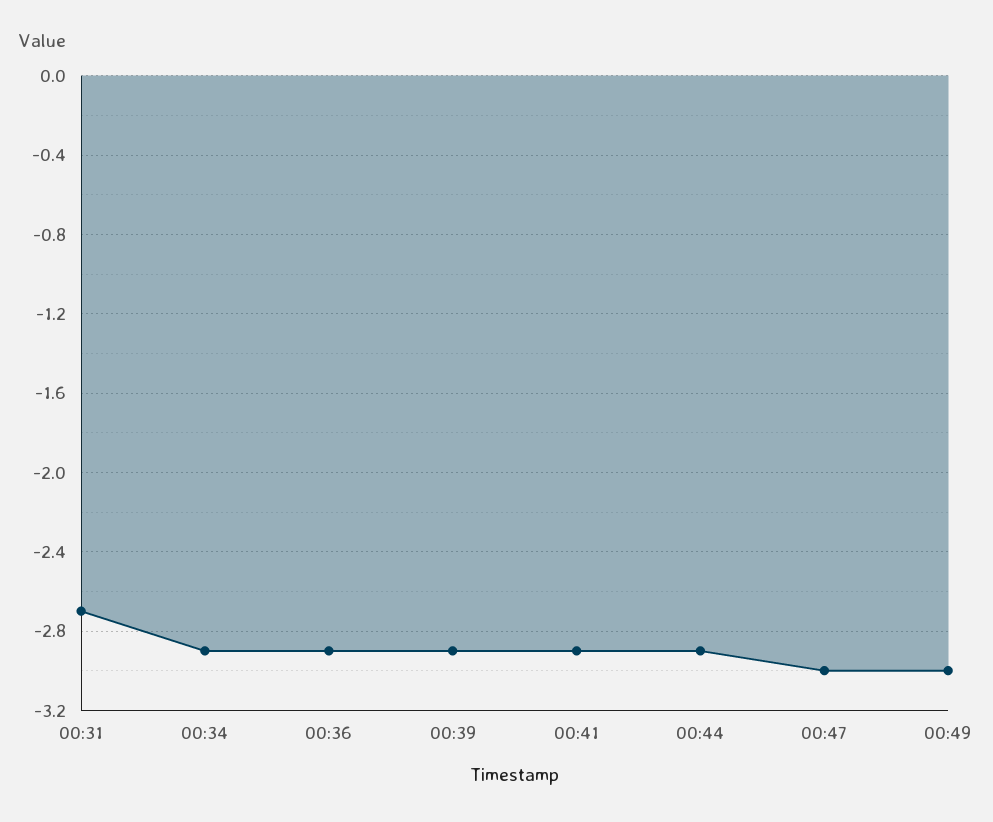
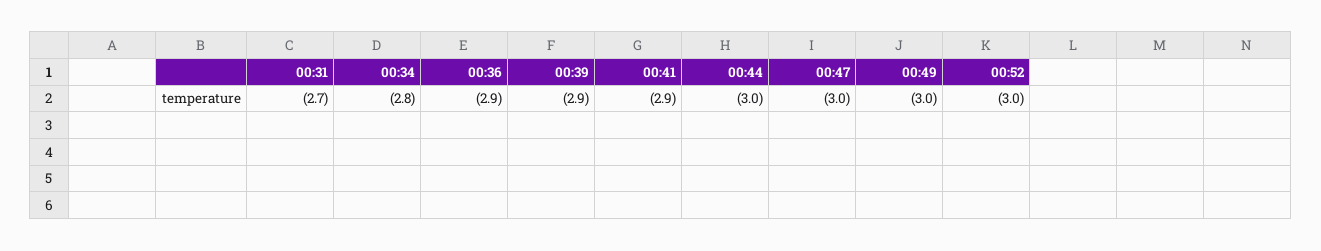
00:34: -2.9 -> -2.8
00:44: -2.9 -> -3
00:52: none -> -3

